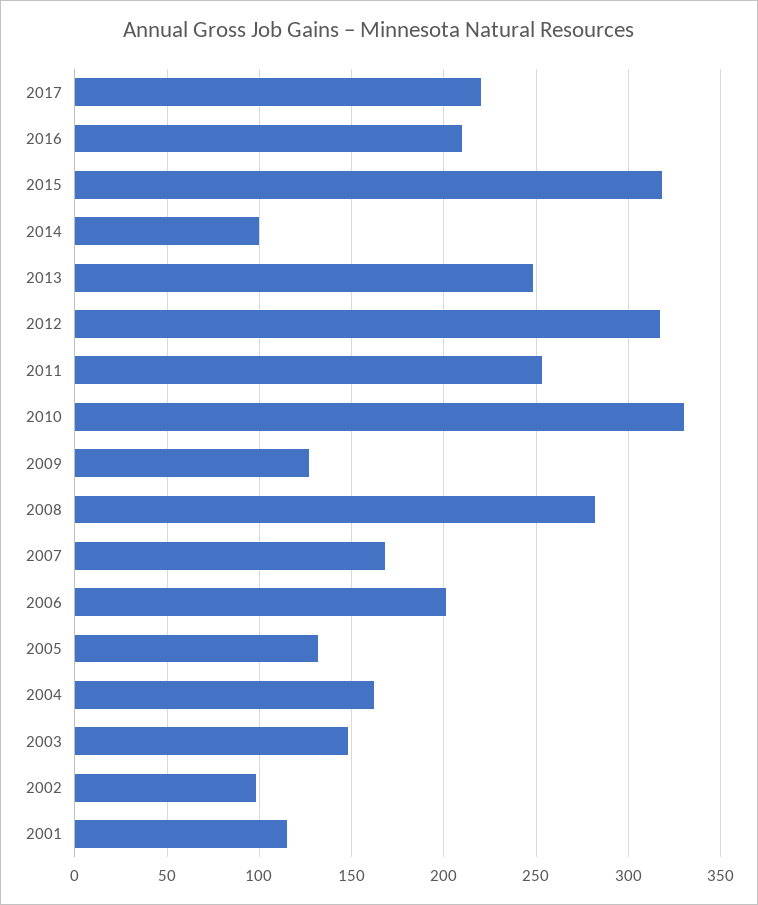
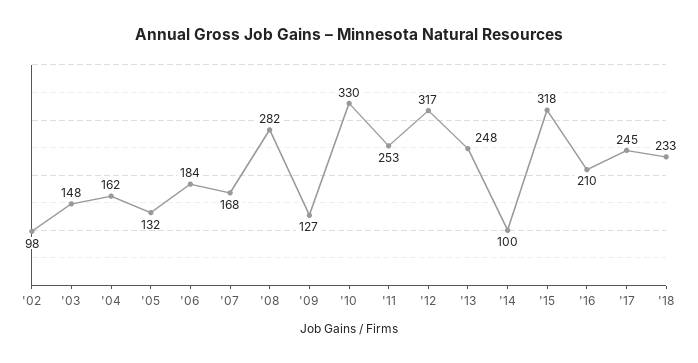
2017: 220 -> 245
2006: 200 -> 184
2001: 115 -> none
'18: none -> 233

